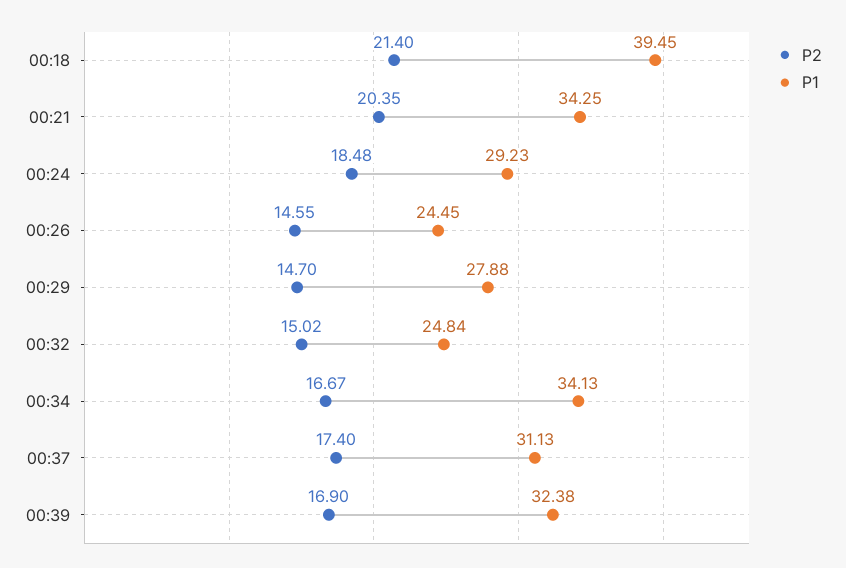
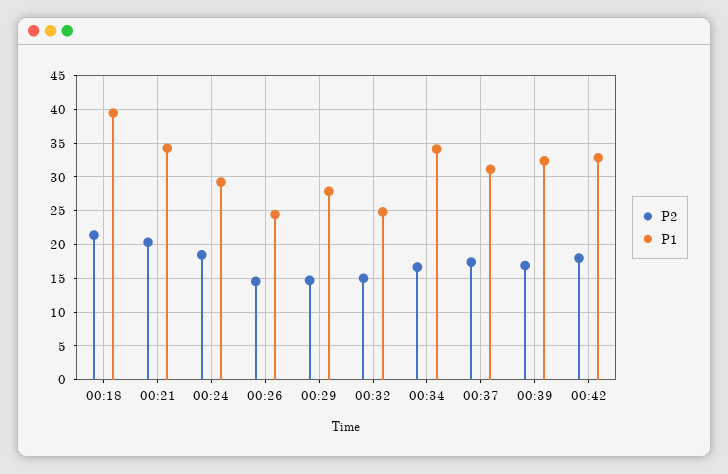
P2, 00:42: none -> 18
P1, 00:42: none -> 33

